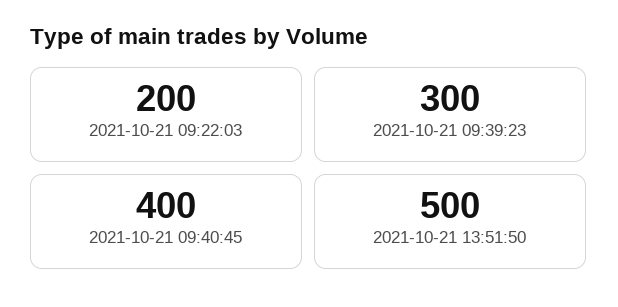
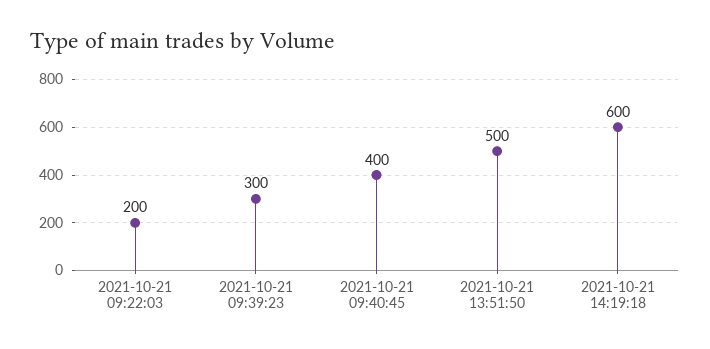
2021-10-21 14:19:18: none -> 600

